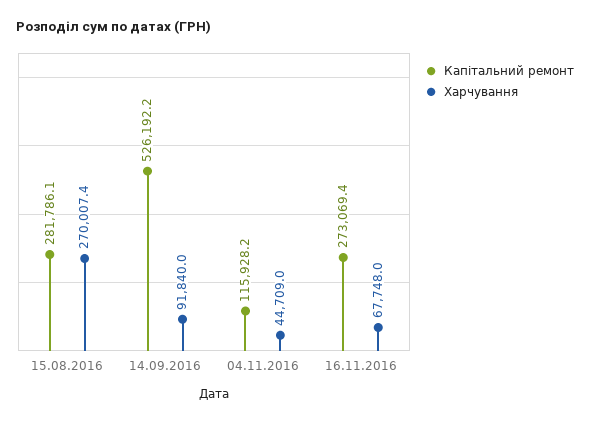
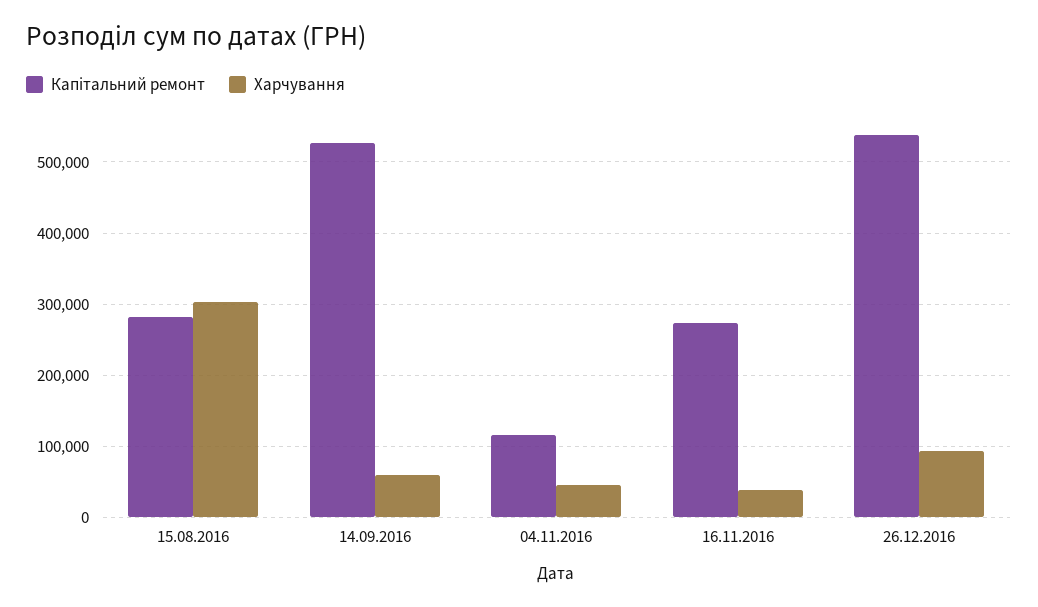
Харчування, 15.08.2016: 270007.4 -> 300000
Харчування, 14.09.2016: 91840 -> 60000
Харчування, 16.11.2016: 67748 -> 40000
Капітальний ремонт, 26.12.2016: none -> 540000
Харчування, 26.12.2016: none -> 90000

